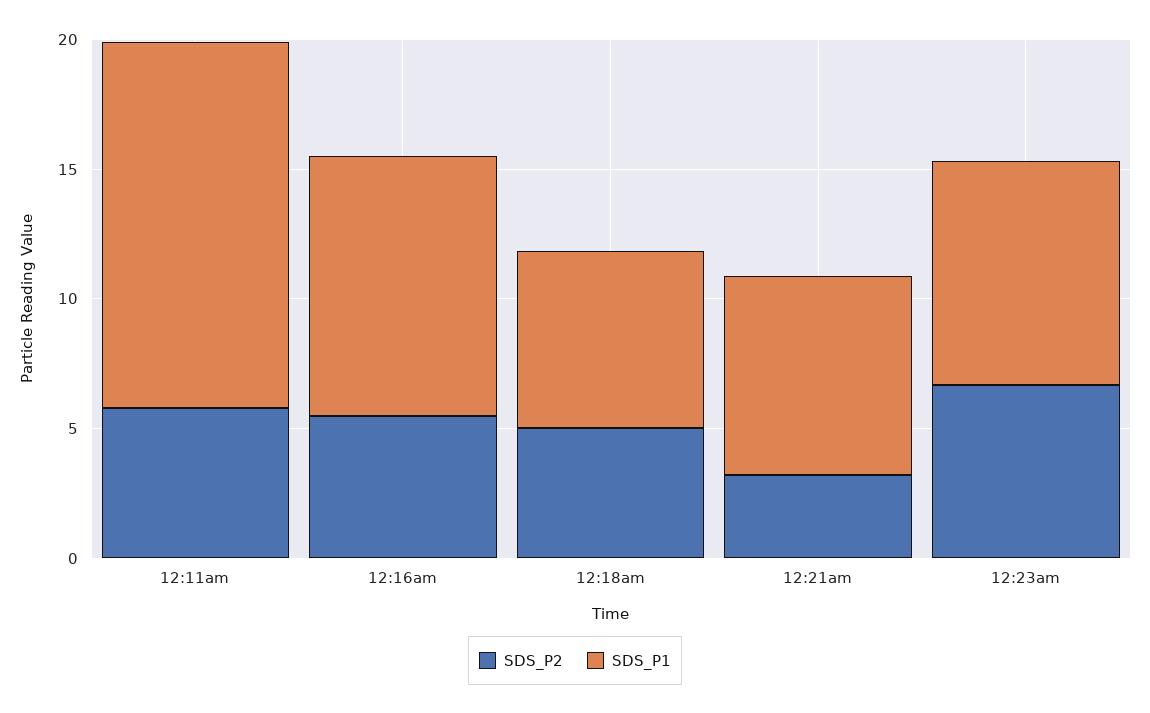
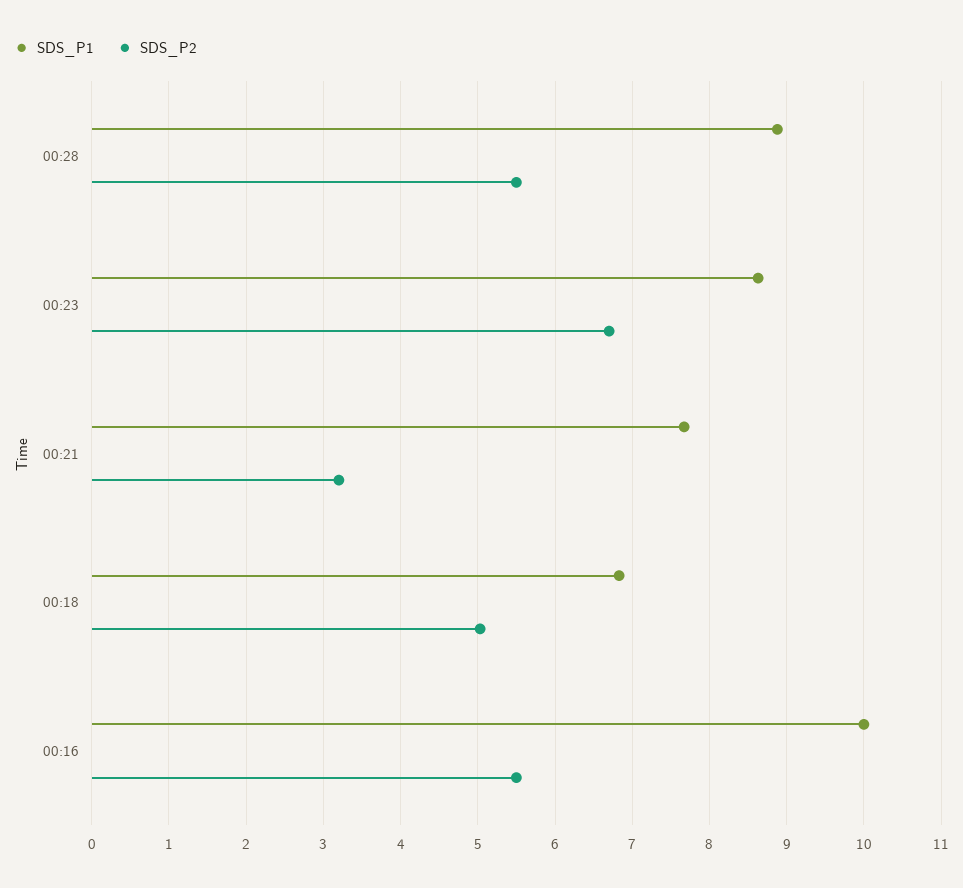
SDS_P2, 12:11am: 6 -> none
SDS_P1, 12:11am: 14 -> none
SDS_P1, 00:28: none -> 8.9
SDS_P2, 00:28: none -> 5.5

